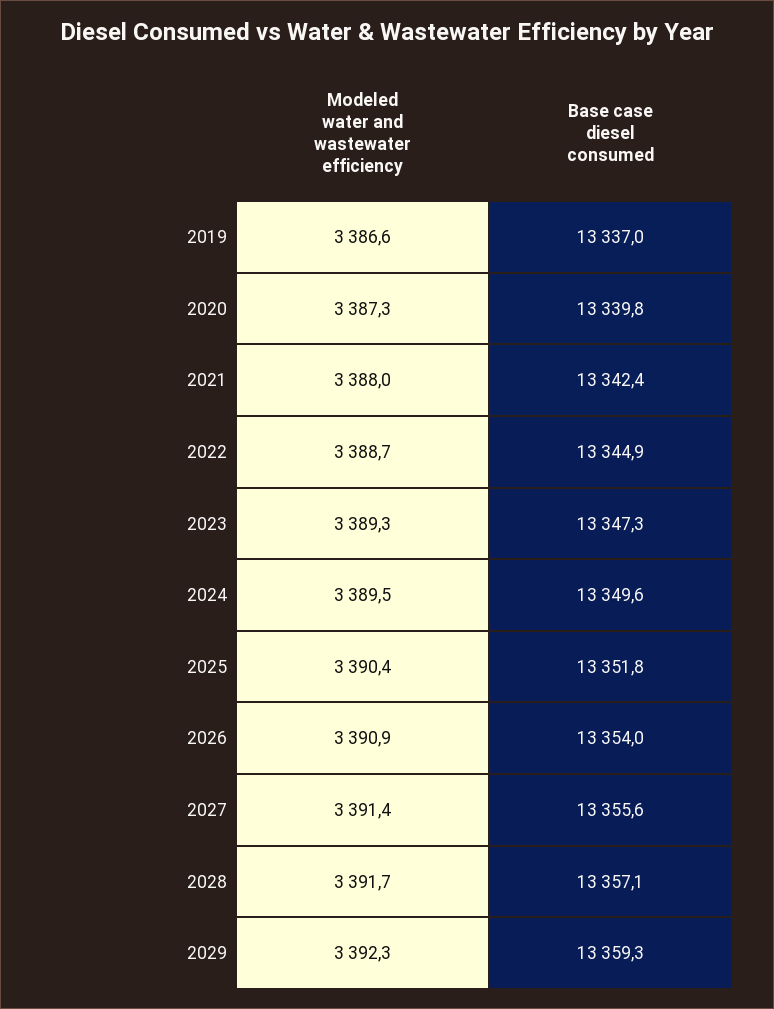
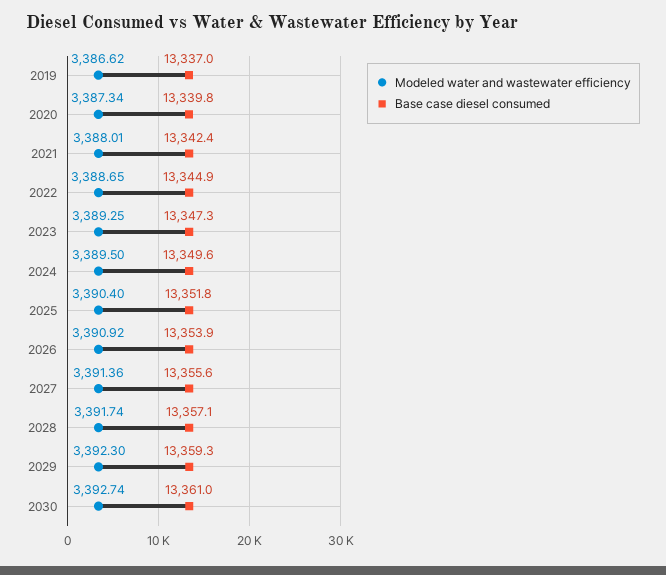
Base case diesel consumed, 2026: 13354 -> 13353.9
Modeled water and wastewater efficiency, 2030: none -> 3392.74
Base case diesel consumed, 2030: none -> 13361

